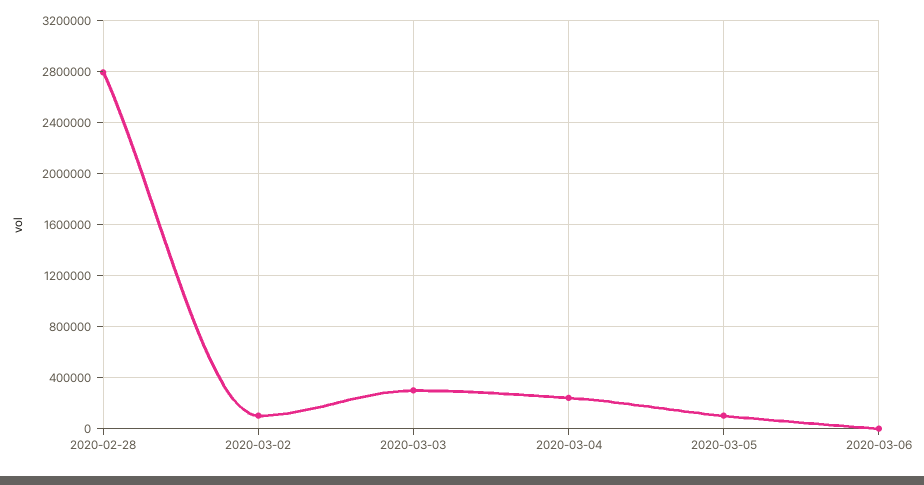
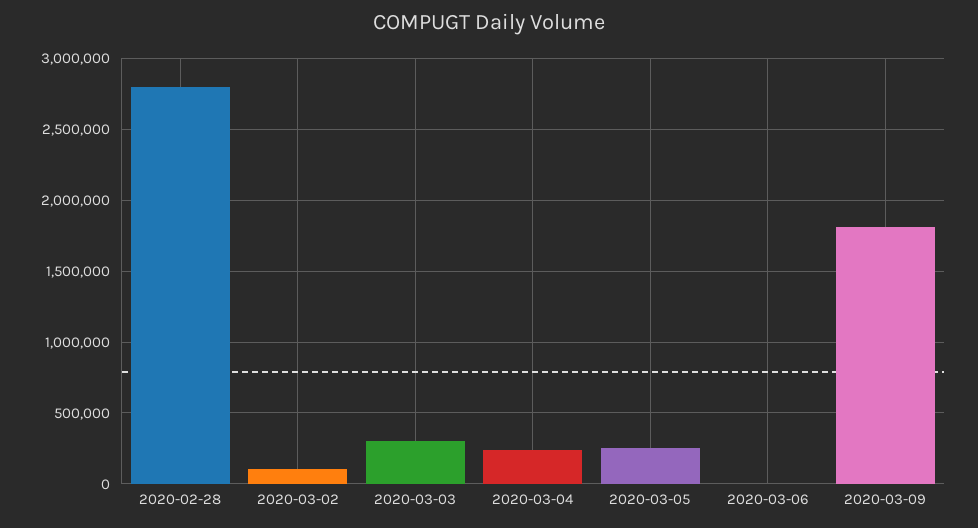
2020-03-05: 100000 -> 250000
2020-03-09: none -> 1800000

